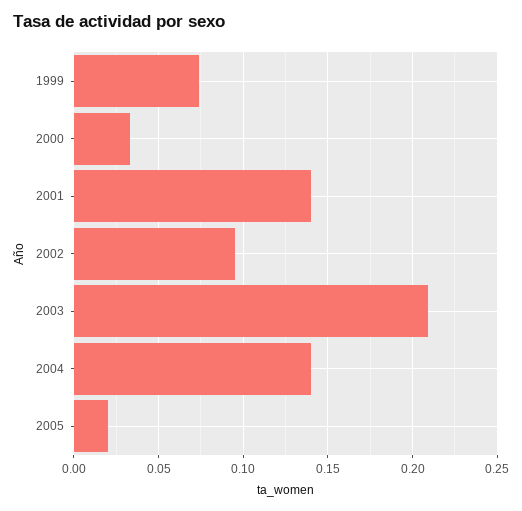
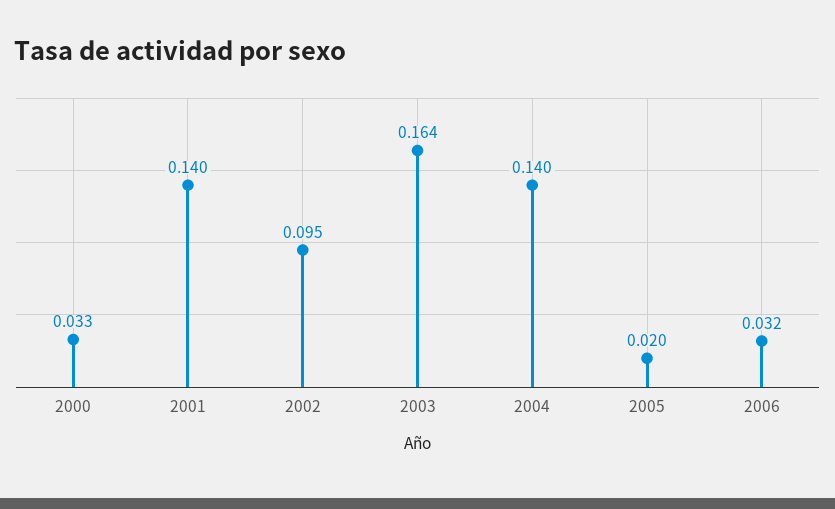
1999: 0.075 -> none
2003: 0.21 -> 0.164
2006: none -> 0.032

